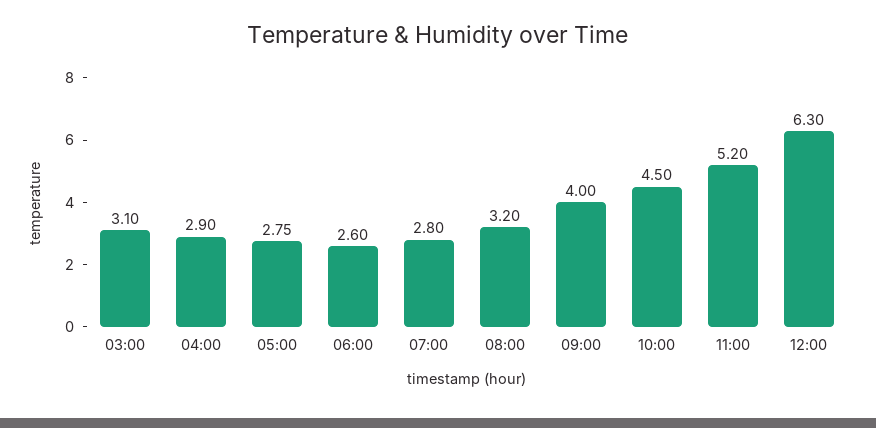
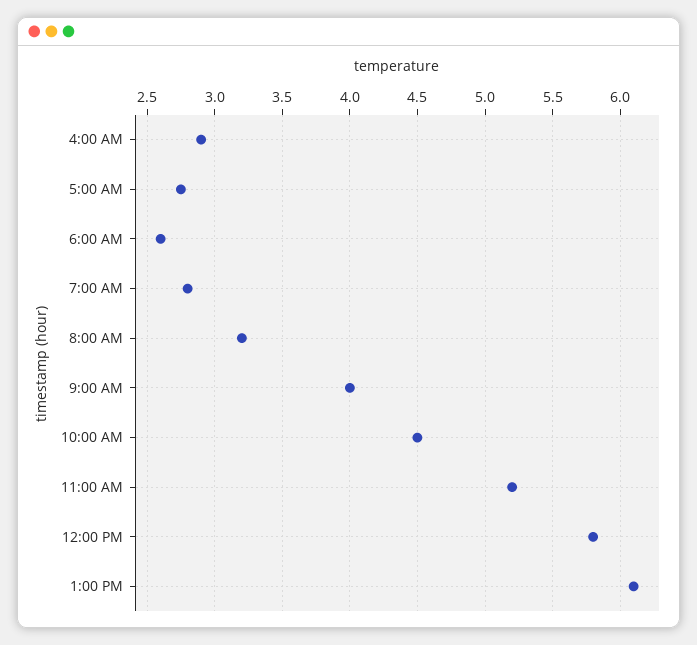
03:00: 3.1 -> none
12:00: 6.3 -> 5.8
1:00 PM: none -> 6.1

